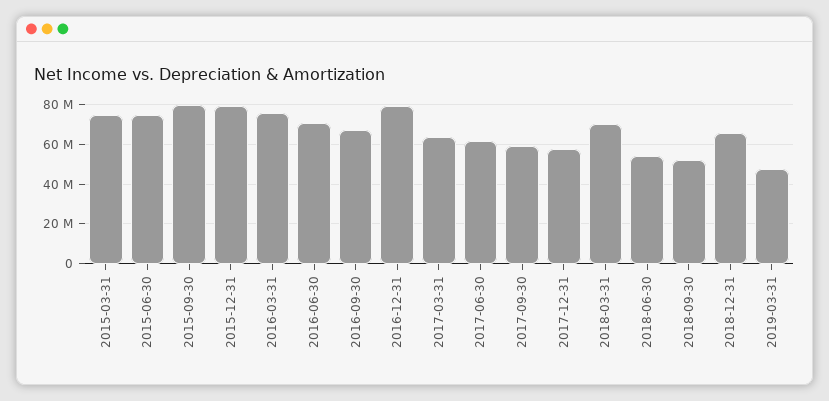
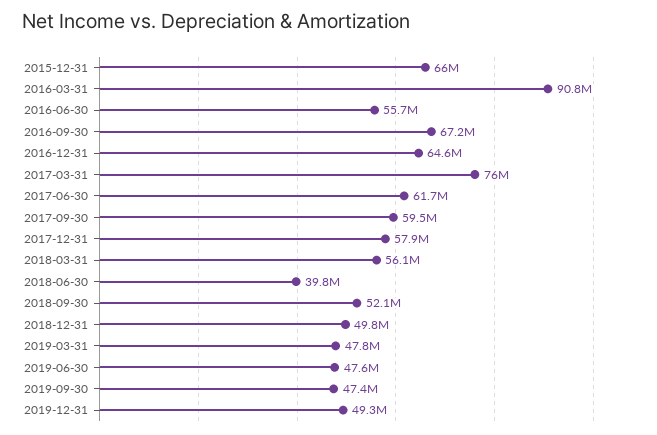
2015-03-31: 75000000 -> none
2015-06-30: 75000000 -> none
2015-09-30: 80000000 -> none
2015-12-31: 80000000 -> 66000000
2016-03-31: 75000000 -> 90800000
2016-06-30: 70000000 -> 55700000
2016-12-31: 80000000 -> 64600000
2017-03-31: 65000000 -> 76000000
2018-03-31: 70000000 -> 56100000
2018-06-30: 55000000 -> 39800000
2018-12-31: 65000000 -> 49800000
2019-06-30: none -> 47600000
2019-09-30: none -> 47400000
2019-12-31: none -> 49300000

